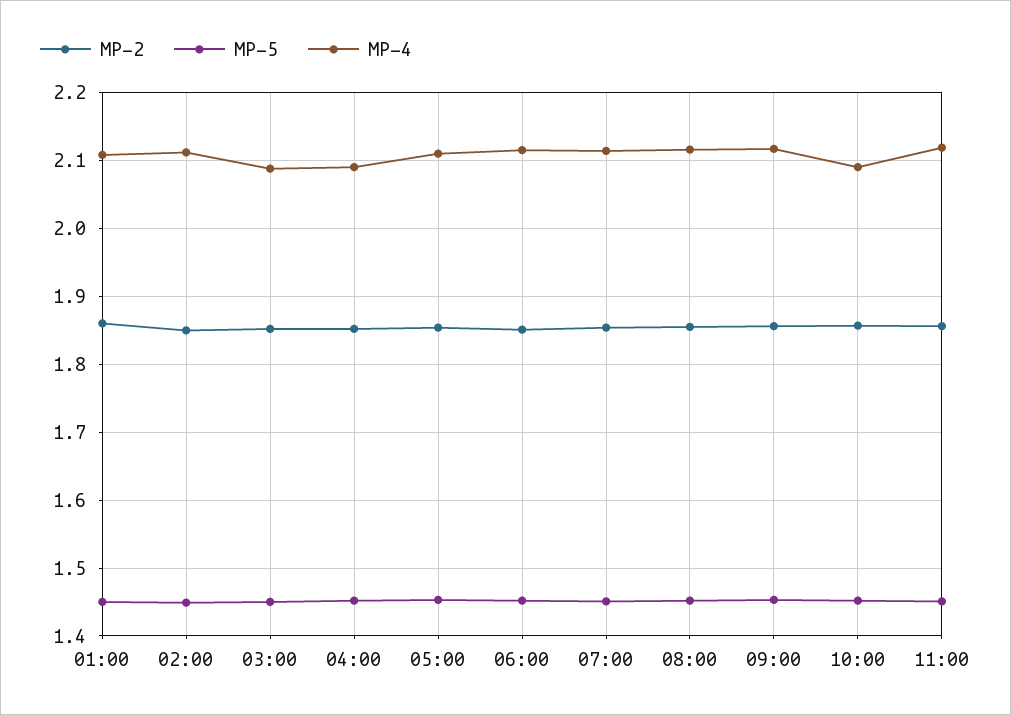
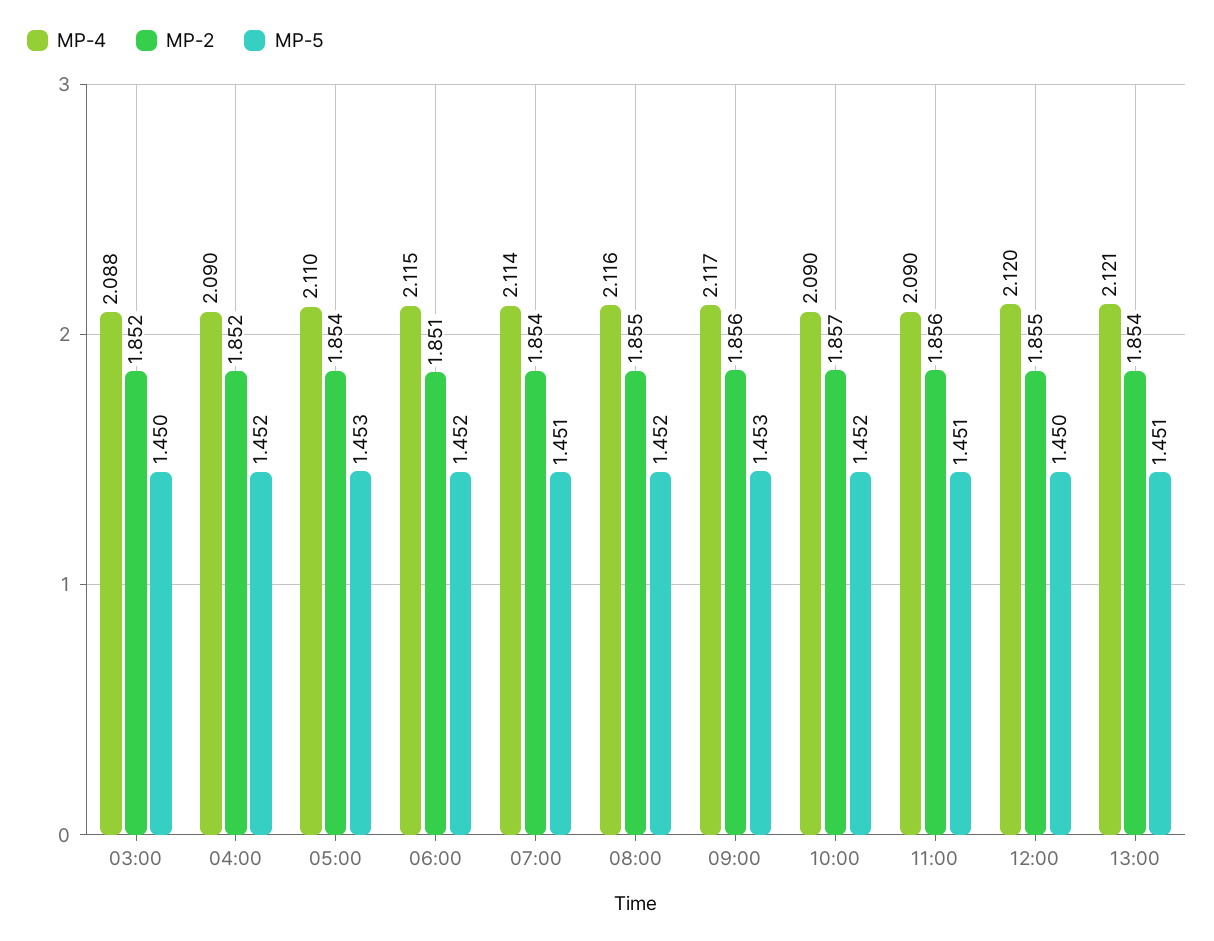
MP-2, 01:00: 1.86 -> none
MP-5, 01:00: 1.45 -> none
MP-4, 01:00: 2.11 -> none
MP-2, 02:00: 1.85 -> none
MP-5, 02:00: 1.45 -> none
MP-4, 02:00: 2.11 -> none
MP-4, 11:00: 2.12 -> 2.09
MP-4, 12:00: none -> 2.12
MP-2, 12:00: none -> 1.855
MP-5, 12:00: none -> 1.45
MP-4, 13:00: none -> 2.121
MP-2, 13:00: none -> 1.854
MP-5, 13:00: none -> 1.451

